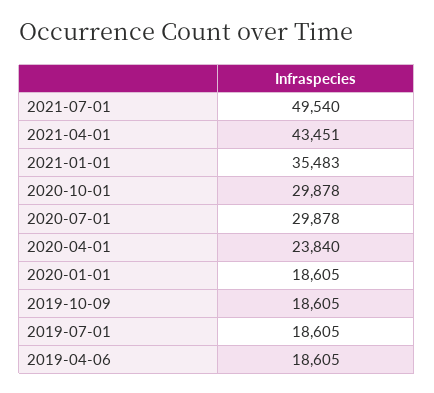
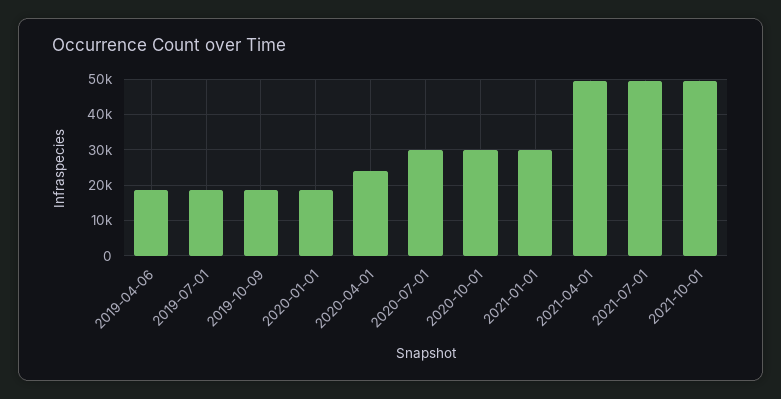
2021-04-01: 43451 -> 50000
2021-01-01: 35483 -> 30000
2021-10-01: none -> 50000

